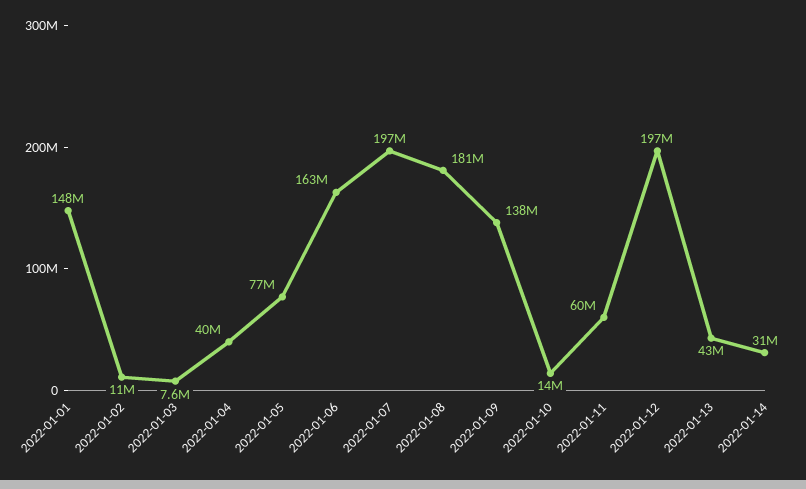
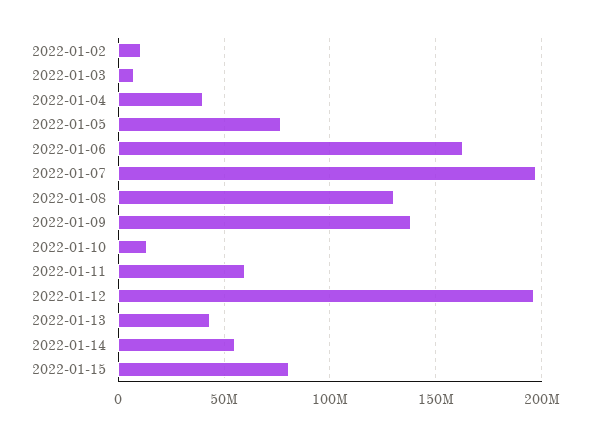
2022-01-01: 148000000 -> none
2022-01-08: 181000000 -> 130000000
2022-01-14: 31000000 -> 55000000
2022-01-15: none -> 80000000

